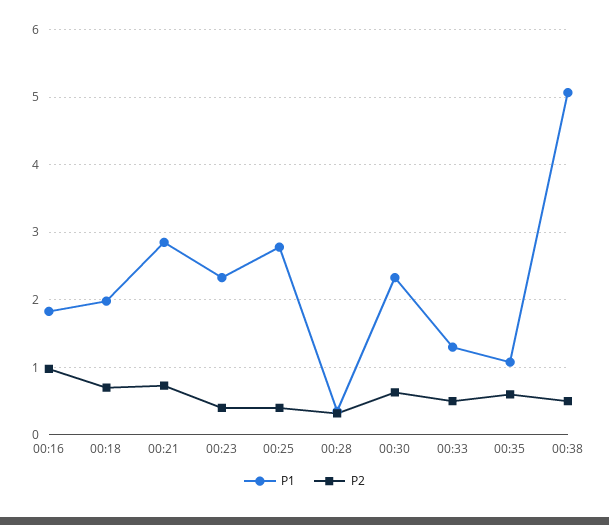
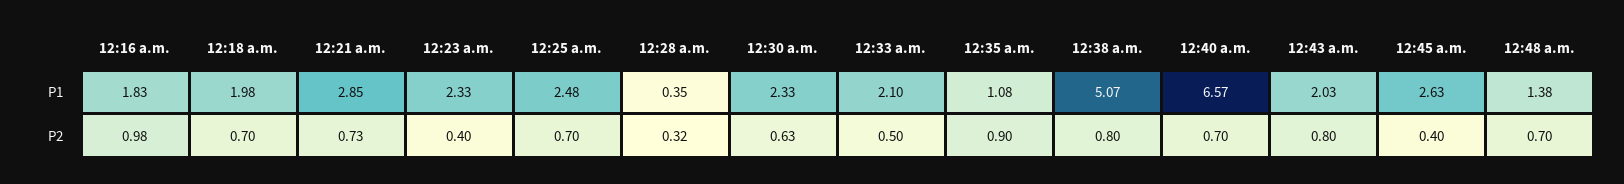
P1, 00:25: 2.8 -> 2.48
P2, 00:25: 0.4 -> 0.7
P1, 00:33: 1.3 -> 2.1
P2, 00:35: 0.6 -> 0.9
P2, 00:38: 0.5 -> 0.8
P1, 12:40 a.m.: none -> 6.57
P1, 12:43 a.m.: none -> 2.03
P1, 12:45 a.m.: none -> 2.63
P1, 12:48 a.m.: none -> 1.38
P2, 12:40 a.m.: none -> 0.7
P2, 12:43 a.m.: none -> 0.8
P2, 12:45 a.m.: none -> 0.4
P2, 12:48 a.m.: none -> 0.7

